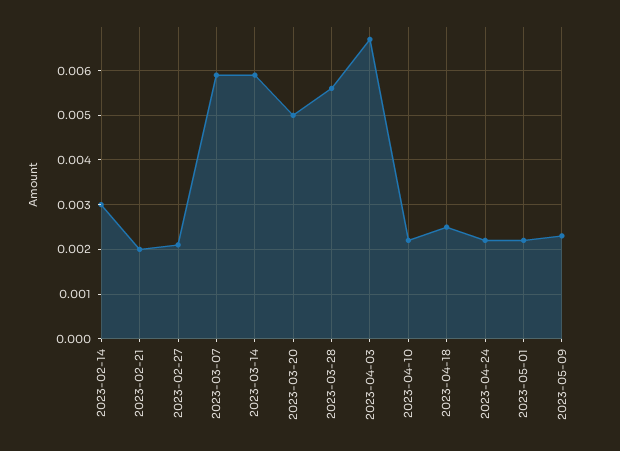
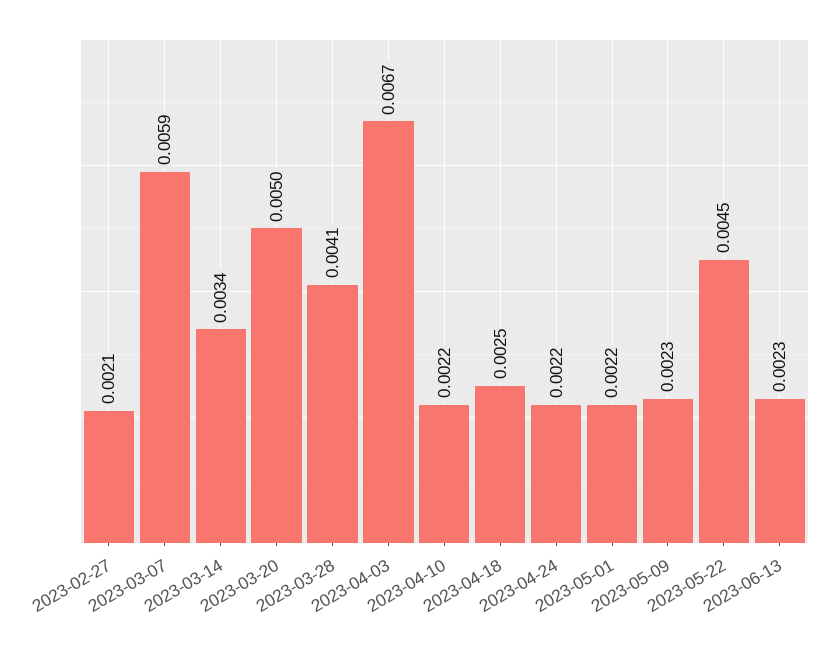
2023-02-14: 0.003 -> none
2023-02-21: 0.002 -> none
2023-03-14: 0.006 -> 0.0034
2023-03-28: 0.0055 -> 0.0041
2023-05-22: none -> 0.0045
2023-06-13: none -> 0.0023

